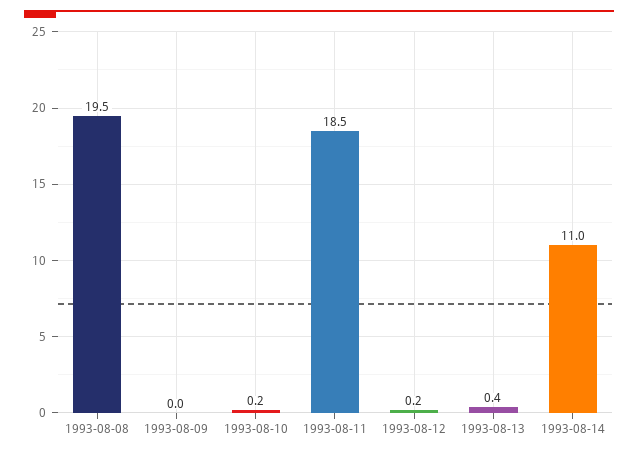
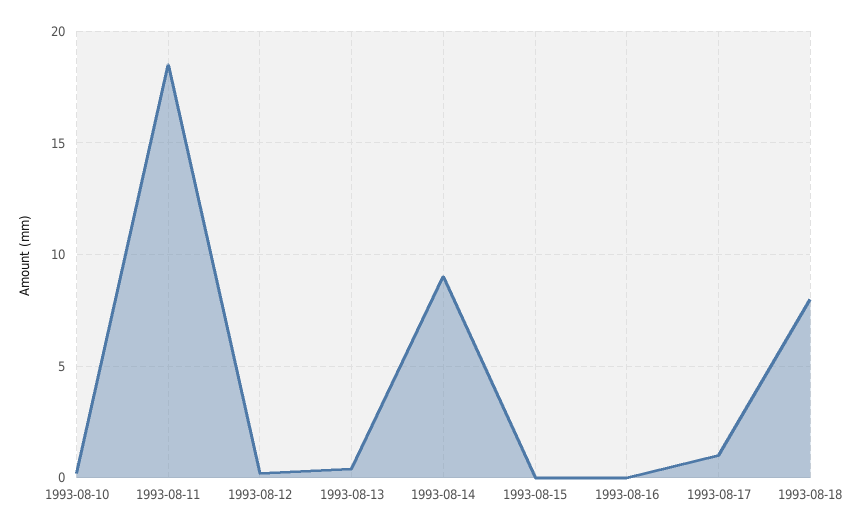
1993-08-08: 19.5 -> none
1993-08-09: 0 -> none
1993-08-14: 11 -> 9
1993-08-15: none -> 0
1993-08-16: none -> 0
1993-08-17: none -> 1
1993-08-18: none -> 8

